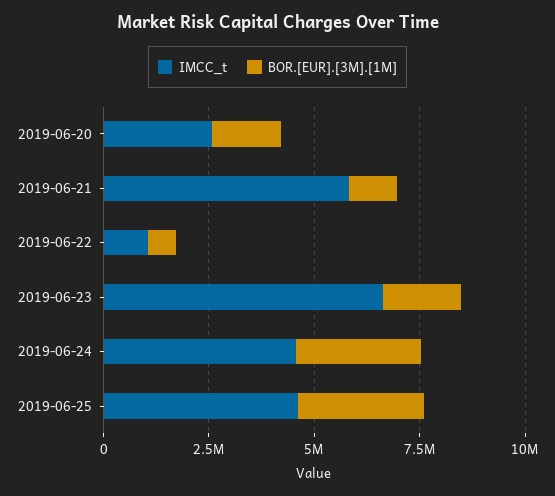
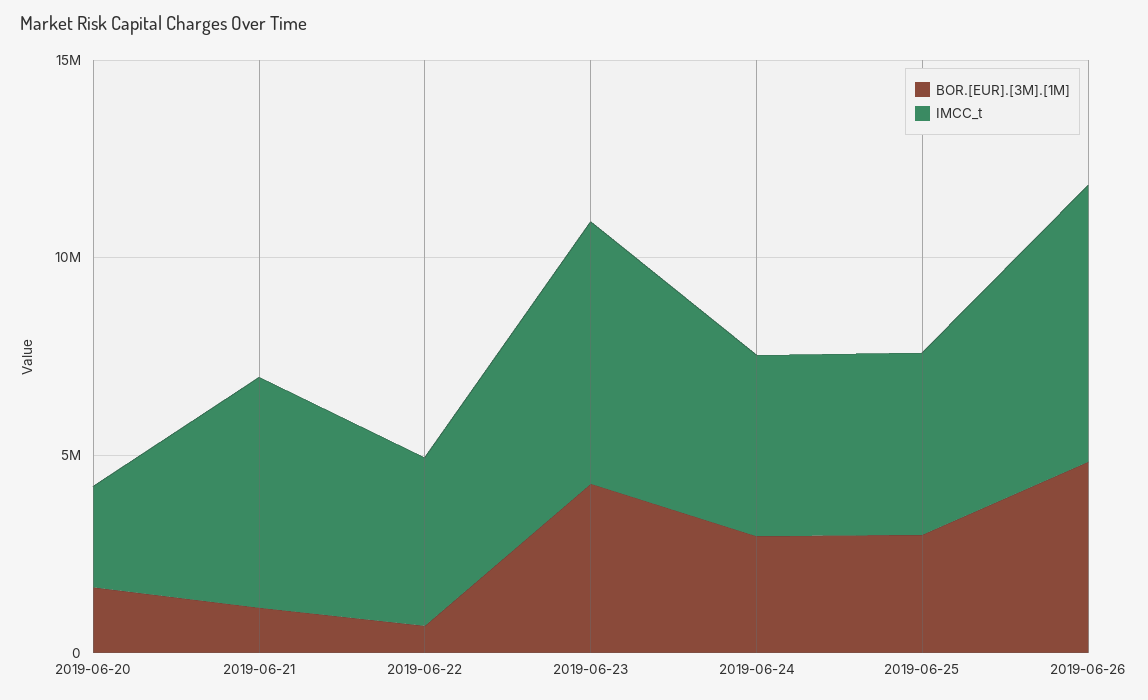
IMCC_t, 2019-06-22: 1000000 -> 4000000
BOR.[EUR].[3M].[1M], 2019-06-23: 2000000 -> 4000000
BOR.[EUR].[3M].[1M], 2019-06-26: none -> 5000000
IMCC_t, 2019-06-26: none -> 7000000

